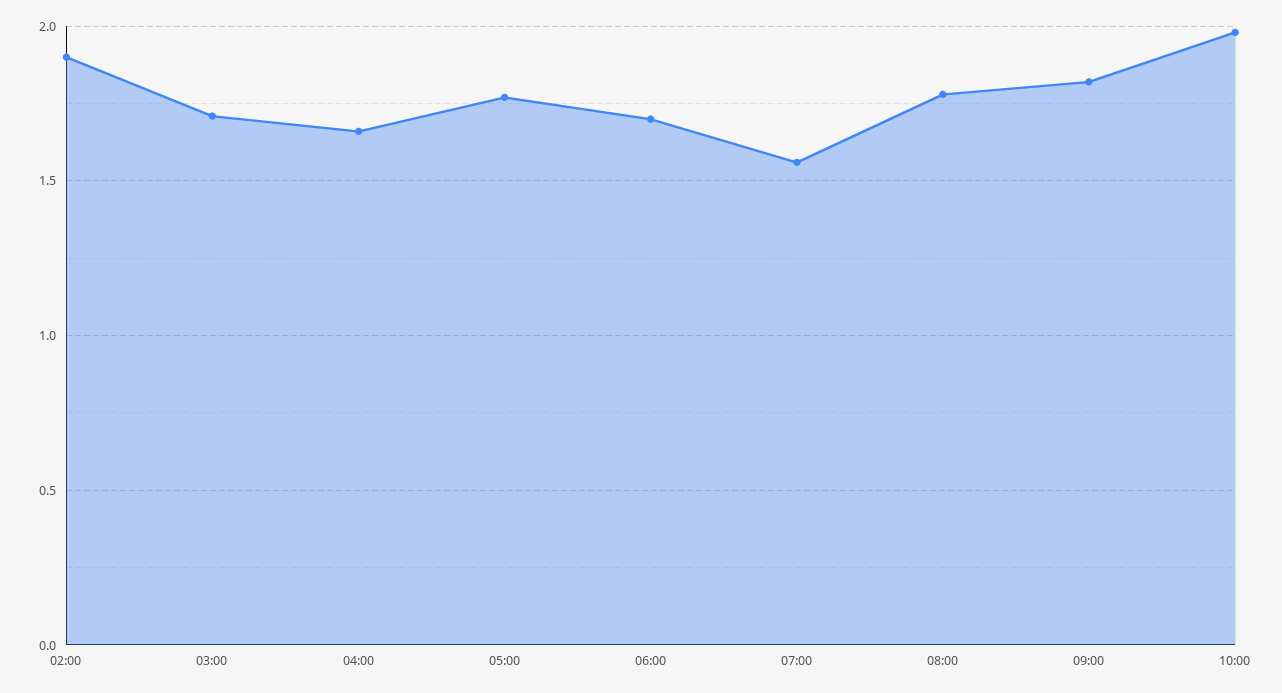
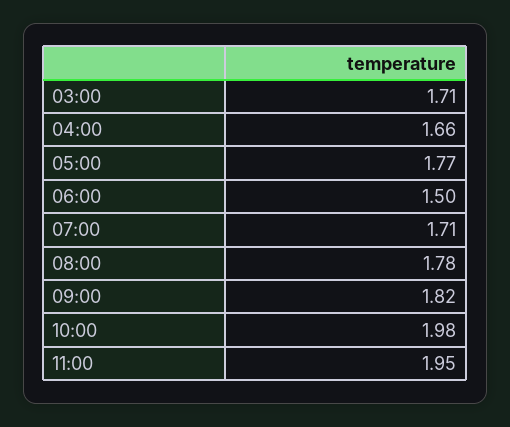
02:00: 1.9 -> none
06:00: 1.7 -> 1.5
07:00: 1.55 -> 1.71
11:00: none -> 1.95

